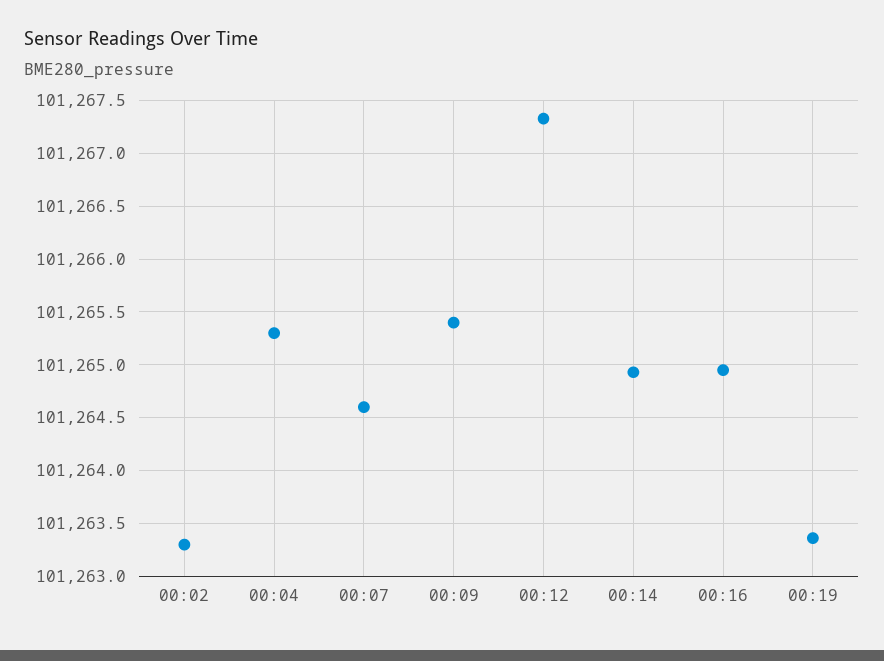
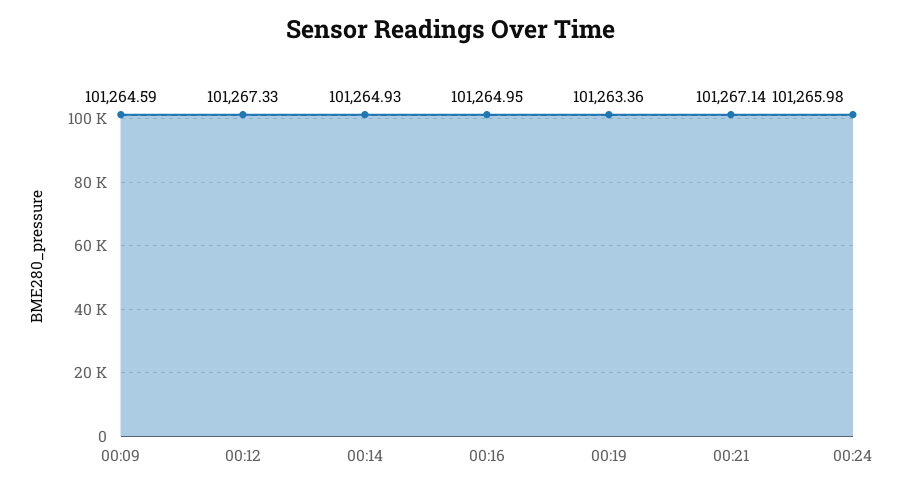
00:02: 101263.3 -> none
00:04: 101265.3 -> none
00:07: 101264.6 -> none
00:09: 101265.4 -> 101264.59
00:21: none -> 101267.14
00:24: none -> 101265.98

